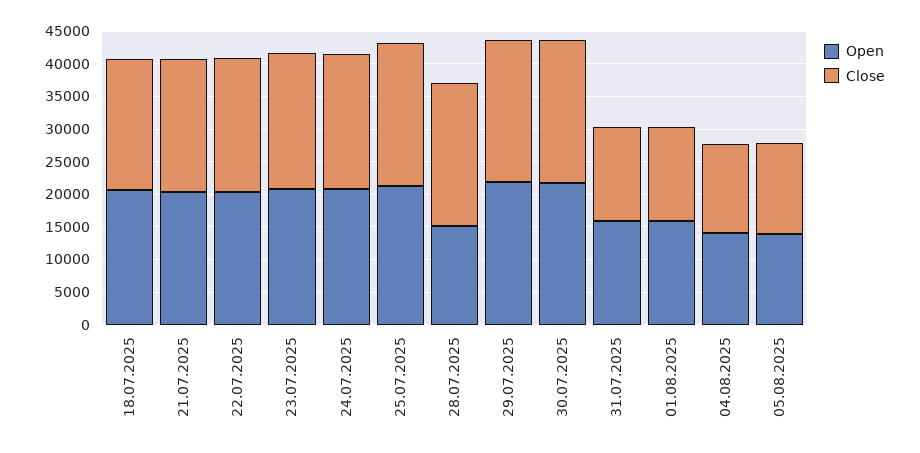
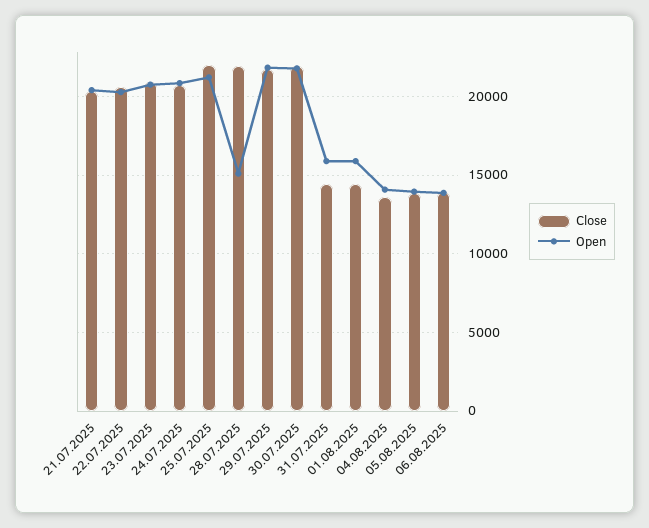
Open, 18.07.2025: 20000 -> none
Close, 18.07.2025: 20000 -> none
Close, 06.08.2025: none -> 14000
Open, 06.08.2025: none -> 14000

